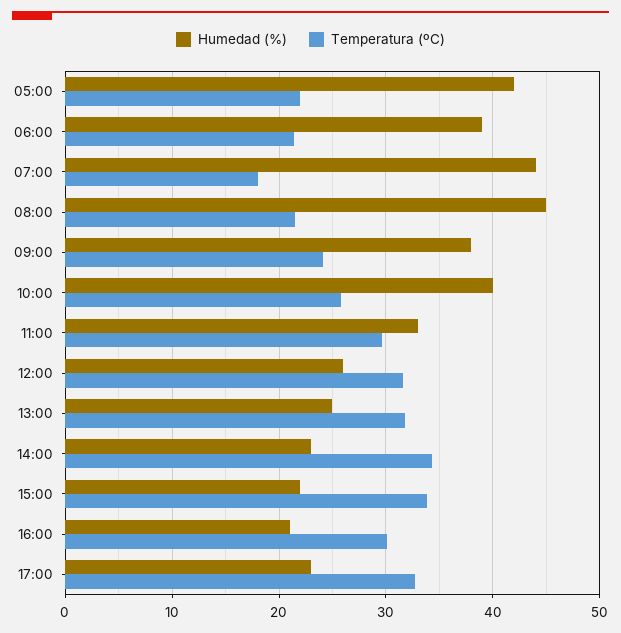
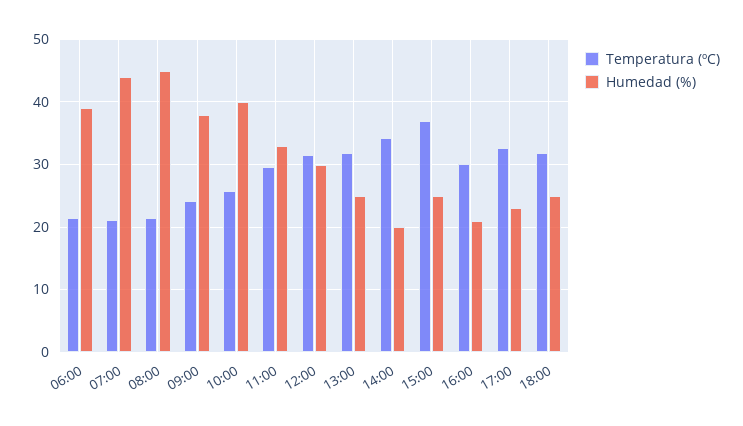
Humedad (%), 05:00: 42 -> none
Temperatura (ºC), 05:00: 22 -> none
Temperatura (ºC), 07:00: 18 -> 21
Humedad (%), 12:00: 26 -> 30
Humedad (%), 14:00: 23 -> 20
Humedad (%), 15:00: 22 -> 25
Temperatura (ºC), 15:00: 34 -> 37
Temperatura (ºC), 18:00: none -> 32
Humedad (%), 18:00: none -> 25

